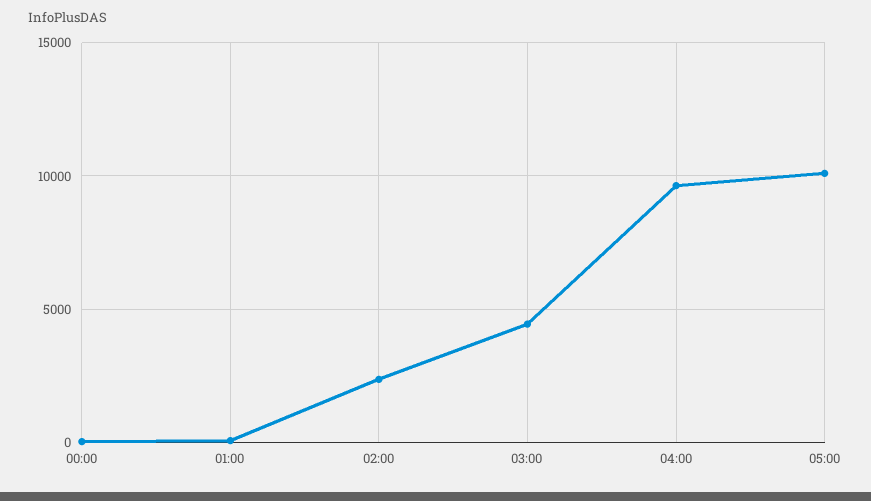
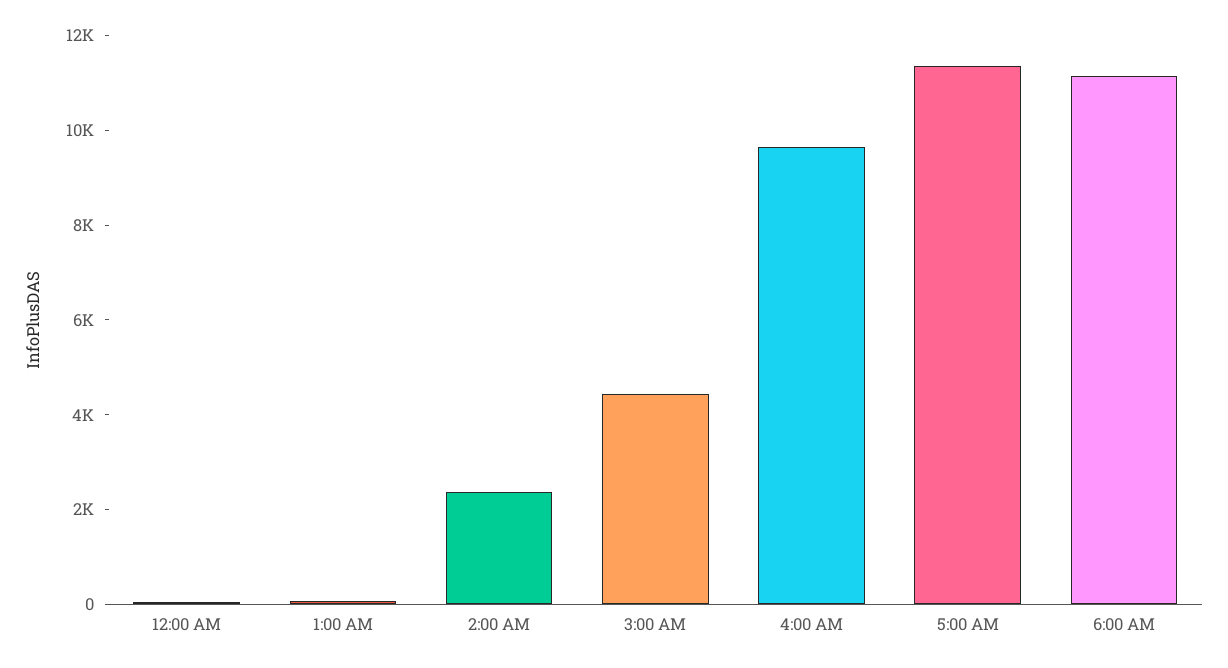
05:00: 10000 -> 11500
6:00 AM: none -> 11000

